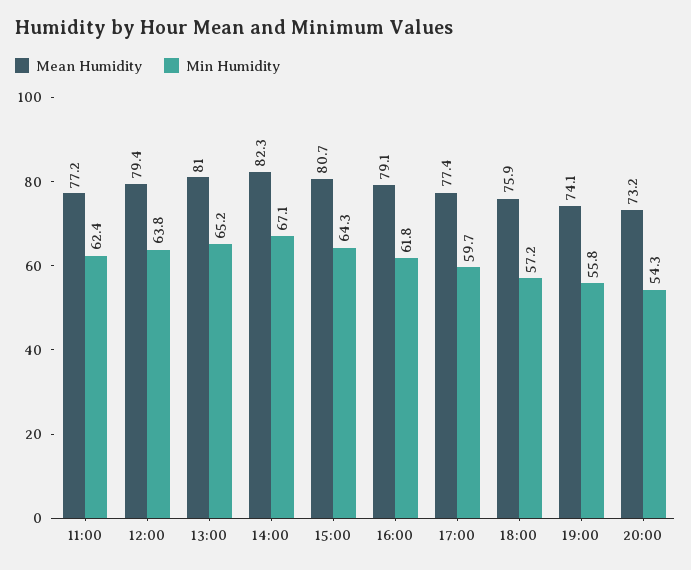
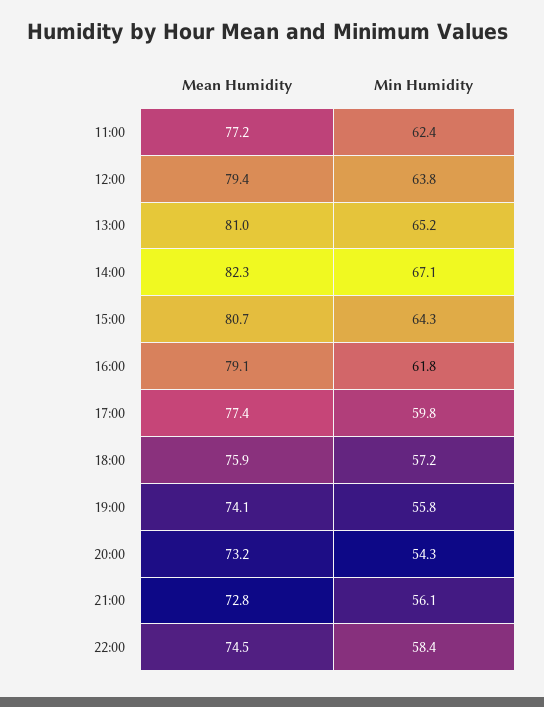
Min Humidity, 17:00: 59.7 -> 59.8
Mean Humidity, 21:00: none -> 72.8
Min Humidity, 21:00: none -> 56.1
Mean Humidity, 22:00: none -> 74.5
Min Humidity, 22:00: none -> 58.4

